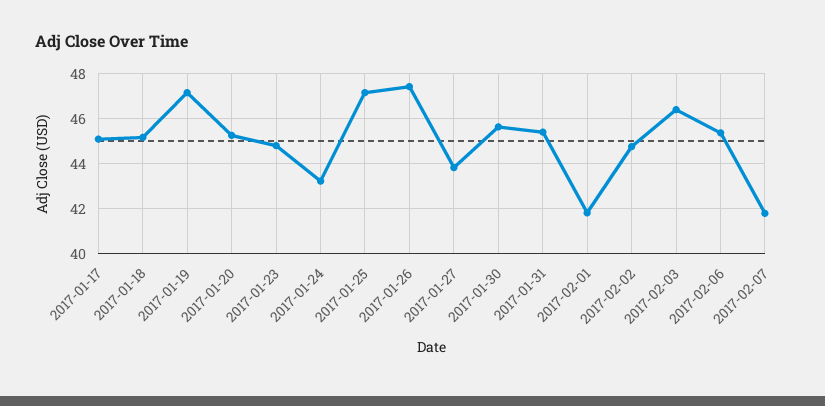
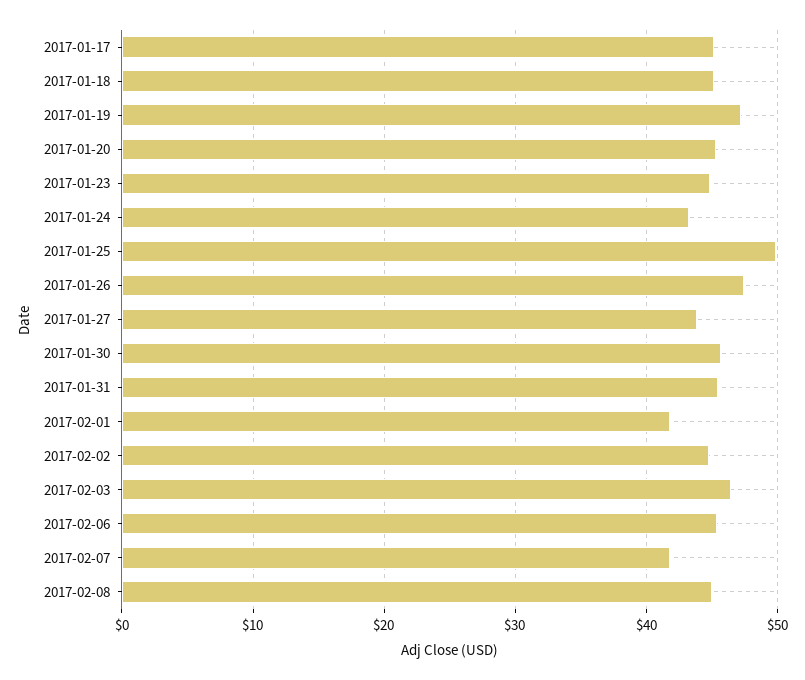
2017-01-25: 47 -> 50
2017-02-08: none -> 45

